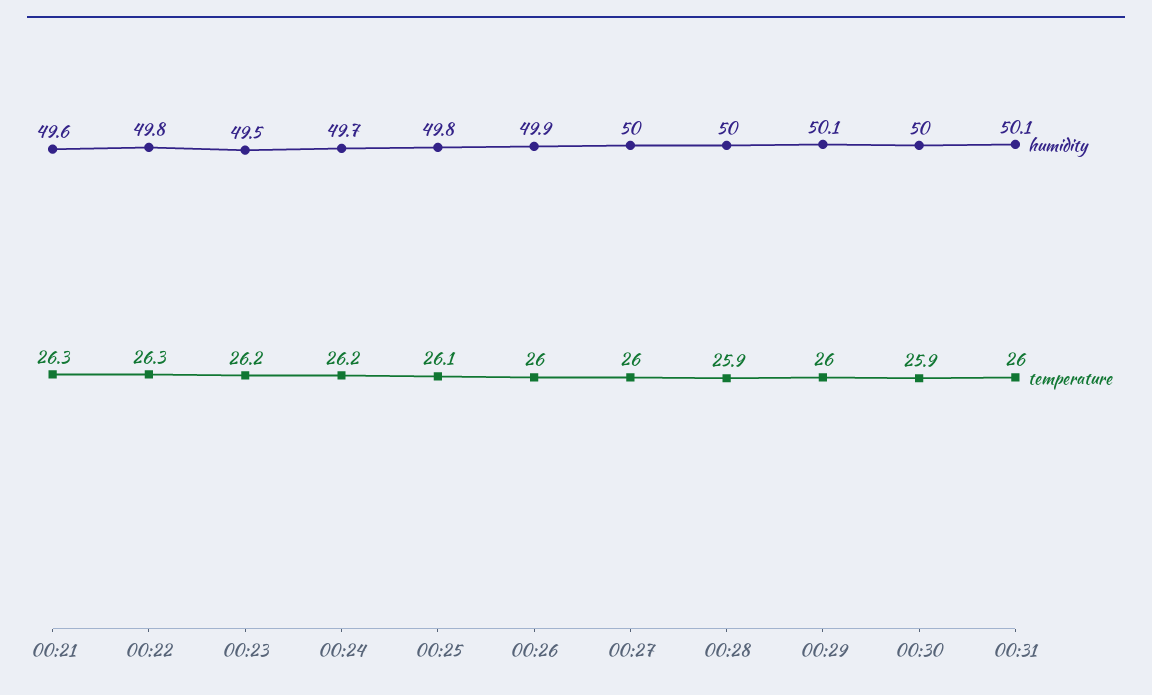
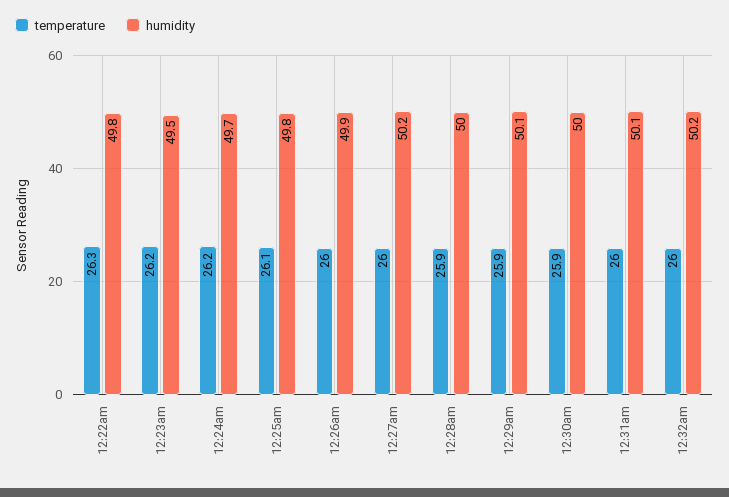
humidity, 00:21: 49.6 -> none
temperature, 00:21: 26.3 -> none
humidity, 00:27: 50 -> 50.2
temperature, 00:29: 26 -> 25.9
temperature, 12:32am: none -> 26
humidity, 12:32am: none -> 50.2

